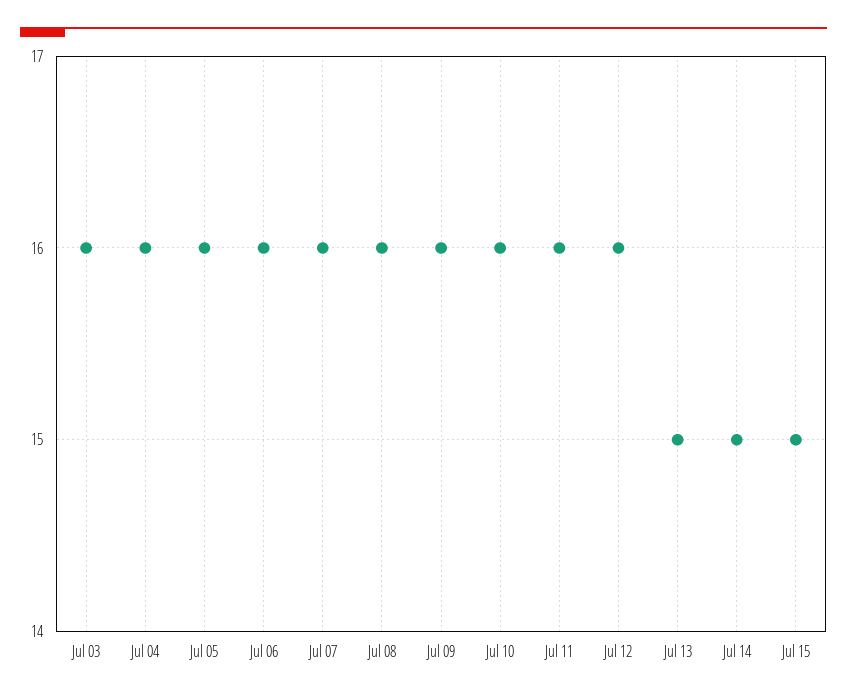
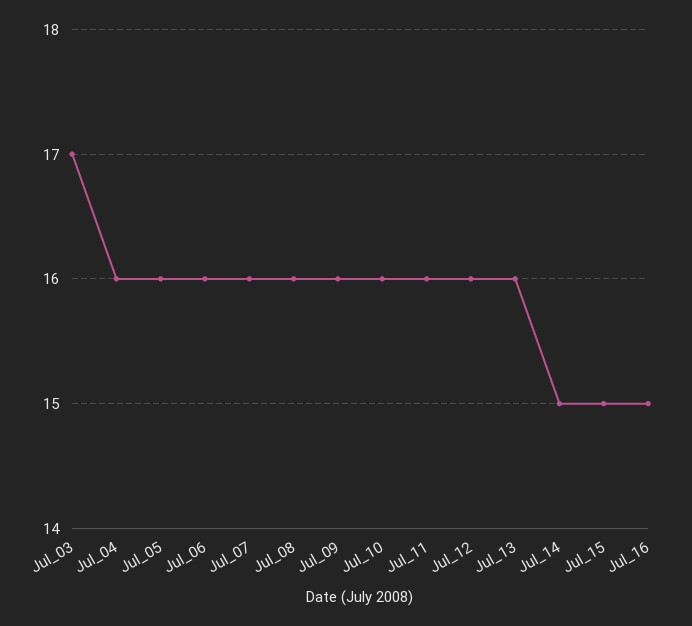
Jul 03: 16 -> 17
Jul 13: 15 -> 16
Jul_16: none -> 15

